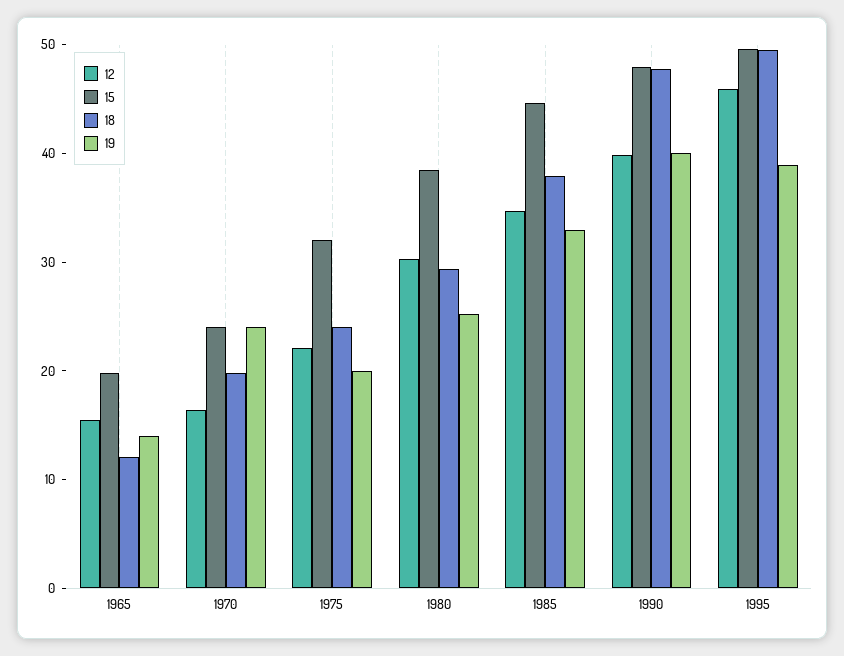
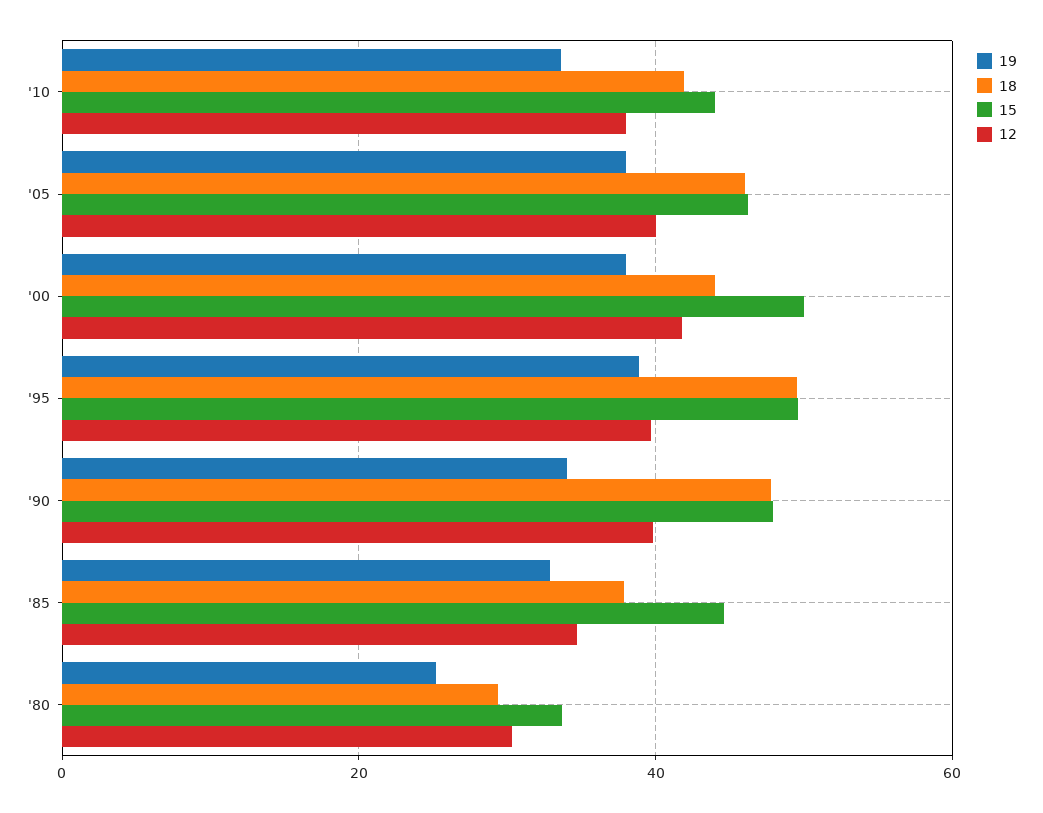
12, 1965: 16 -> none
15, 1965: 20 -> none
18, 1965: 12 -> none
19, 1965: 14 -> none
12, 1970: 16 -> none
15, 1970: 24 -> none
18, 1970: 20 -> none
19, 1970: 24 -> none
12, 1975: 22 -> none
15, 1975: 32 -> none
18, 1975: 24 -> none
19, 1975: 20 -> none
15, 1980: 38 -> 34
19, 1990: 40 -> 34
12, 1995: 46 -> 40
19, '10: none -> 34
18, '10: none -> 42
15, '10: none -> 44
12, '10: none -> 38
19, '05: none -> 38
18, '05: none -> 46
15, '05: none -> 46
12, '05: none -> 40
19, '00: none -> 38
18, '00: none -> 44
15, '00: none -> 50
12, '00: none -> 42

